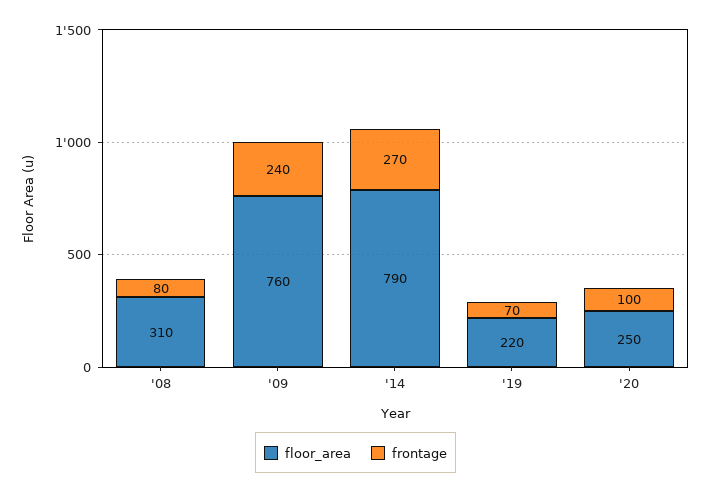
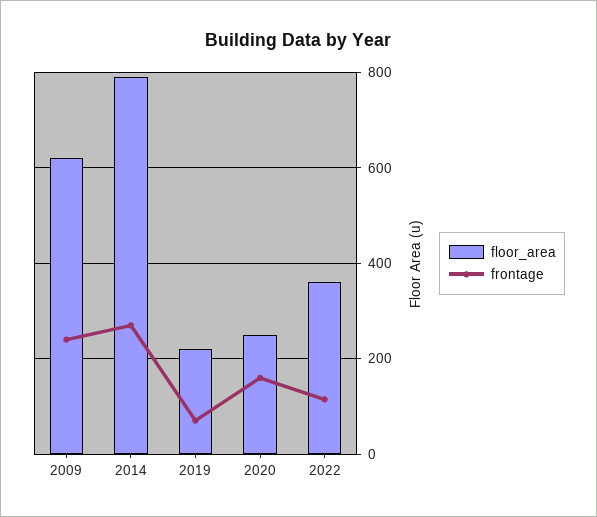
floor_area, '08: 310 -> none
frontage, '08: 80 -> none
floor_area, '09: 760 -> 620
frontage, '20: 100 -> 160
floor_area, 2022: none -> 360
frontage, 2022: none -> 120

